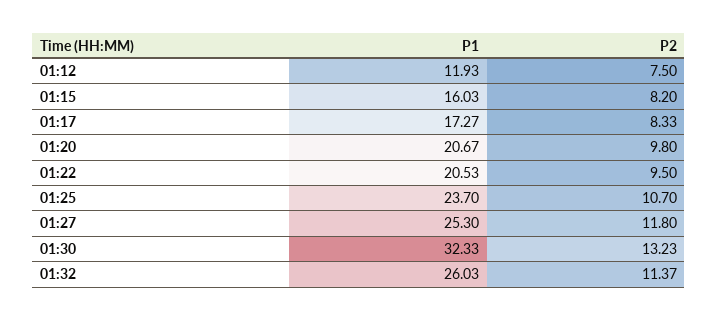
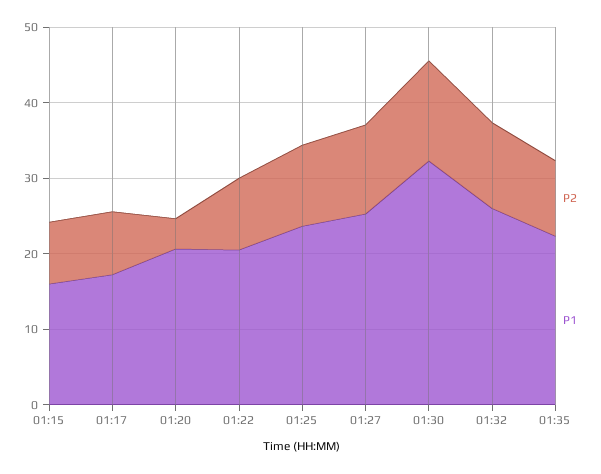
P1, 01:12: 11.93 -> none
P2, 01:12: 7.5 -> none
P2, 01:20: 9.8 -> 4
P2, 01:35: none -> 10
P1, 01:35: none -> 22

